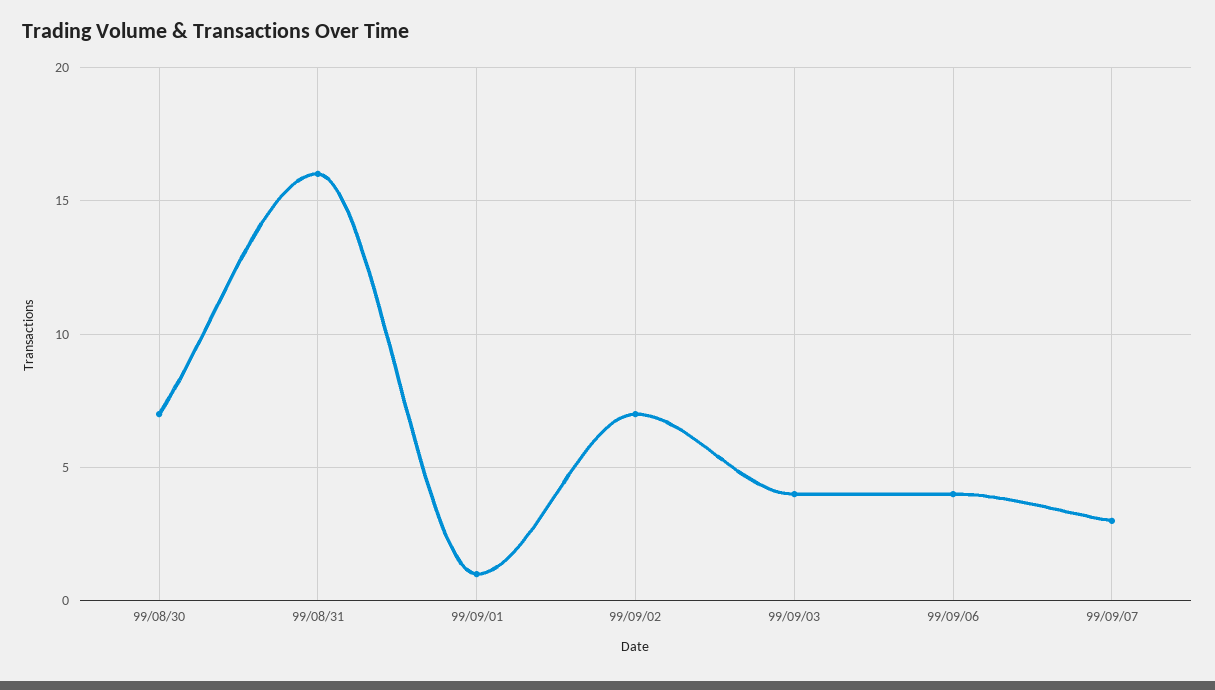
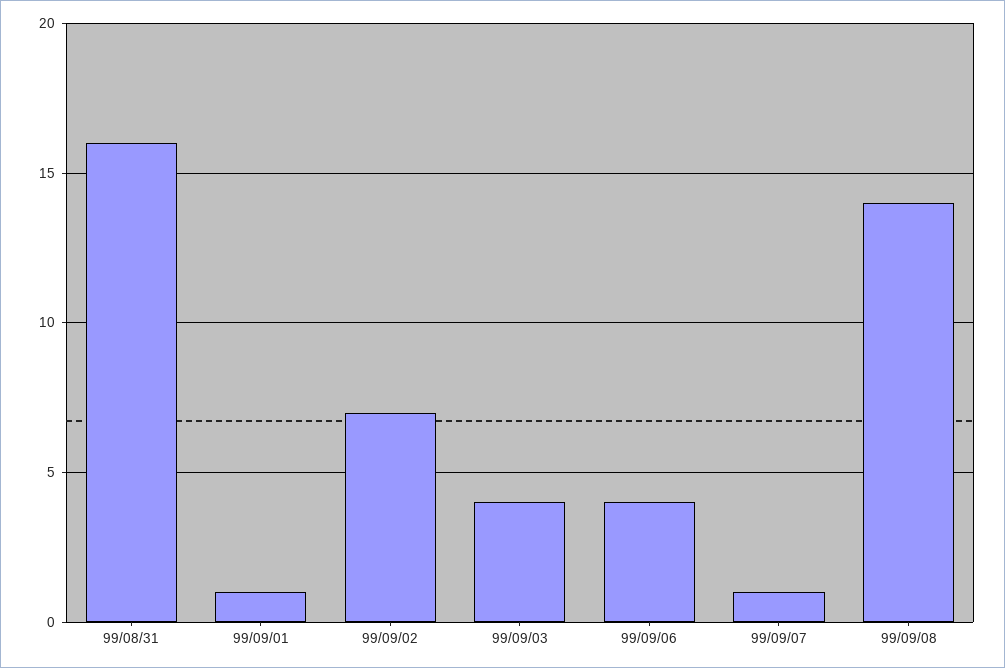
99/08/30: 7 -> none
99/09/07: 3 -> 1
99/09/08: none -> 14

